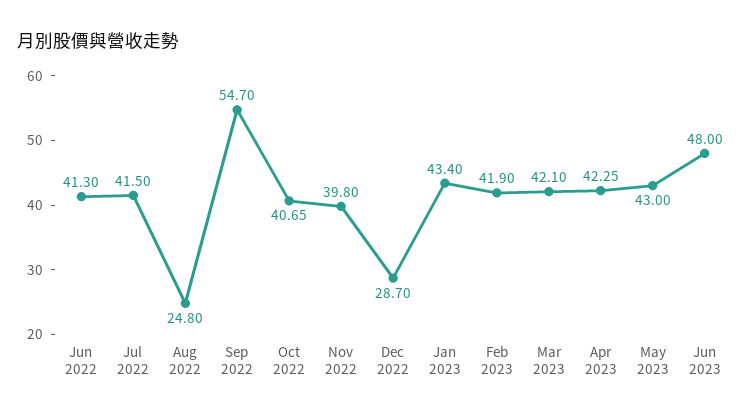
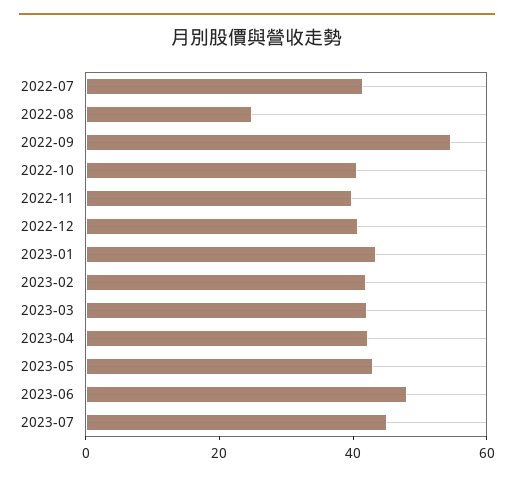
Jun 2022: 41.3 -> none
Dec 2022: 28.7 -> 40
2023-07: none -> 45

